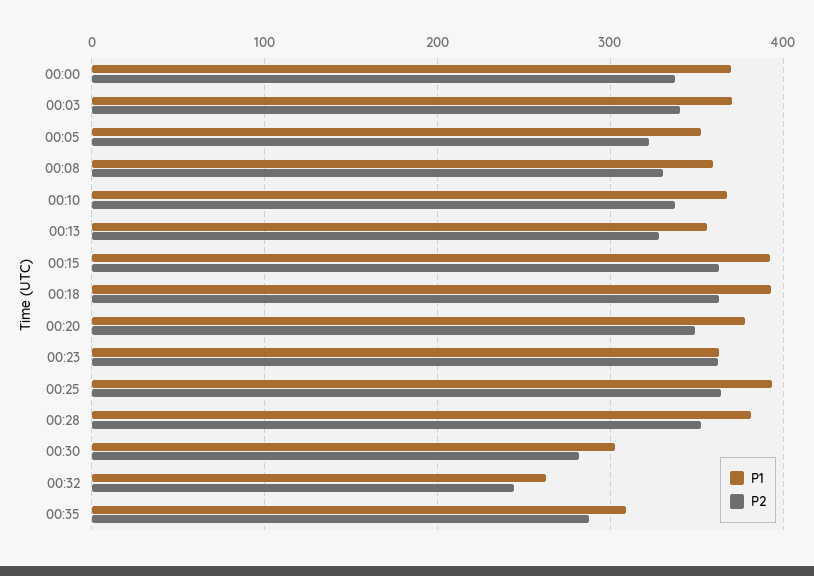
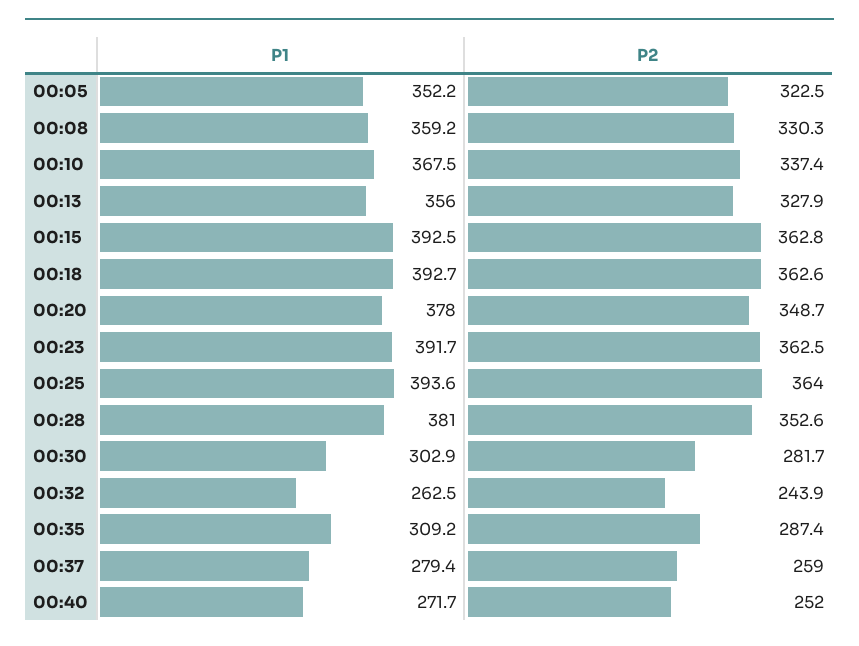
P1, 00:00: 370 -> none
P2, 00:00: 340 -> none
P1, 00:03: 370 -> none
P2, 00:03: 340 -> none
P1, 00:23: 360 -> 391.7
P1, 00:37: none -> 279.4
P2, 00:37: none -> 259
P1, 00:40: none -> 271.7
P2, 00:40: none -> 252

